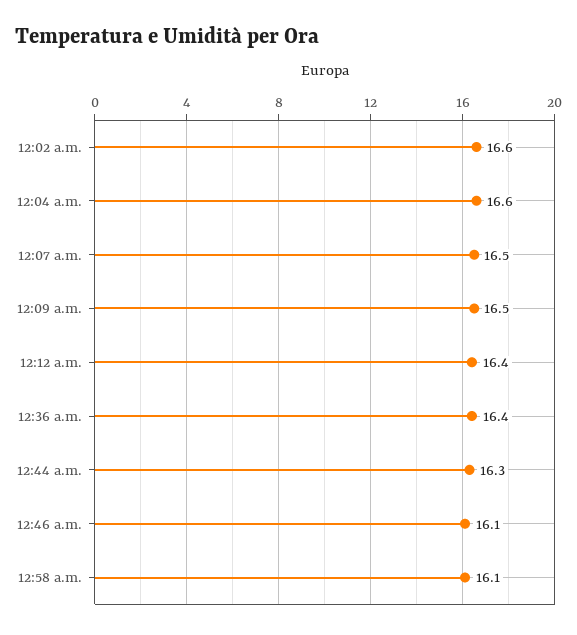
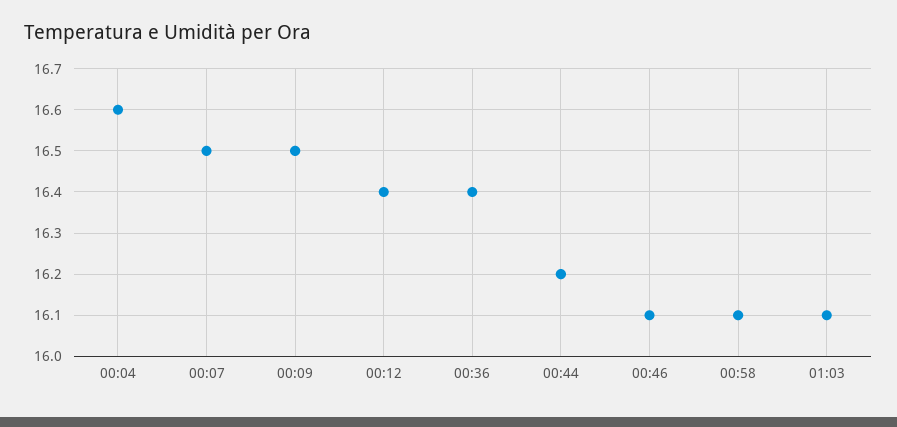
12:02 a.m.: 16.6 -> none
12:44 a.m.: 16.3 -> 16.2
01:03: none -> 16.1

